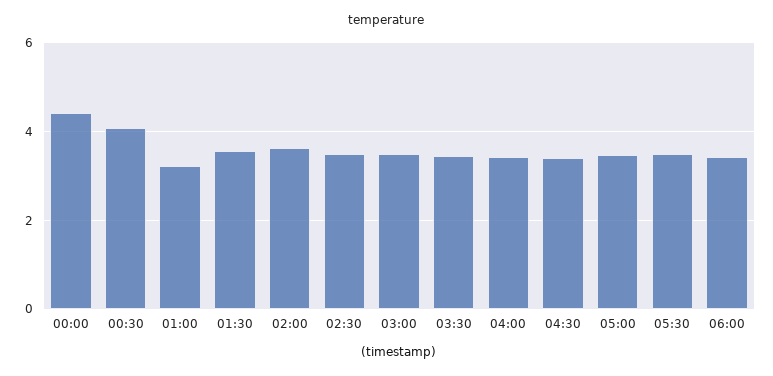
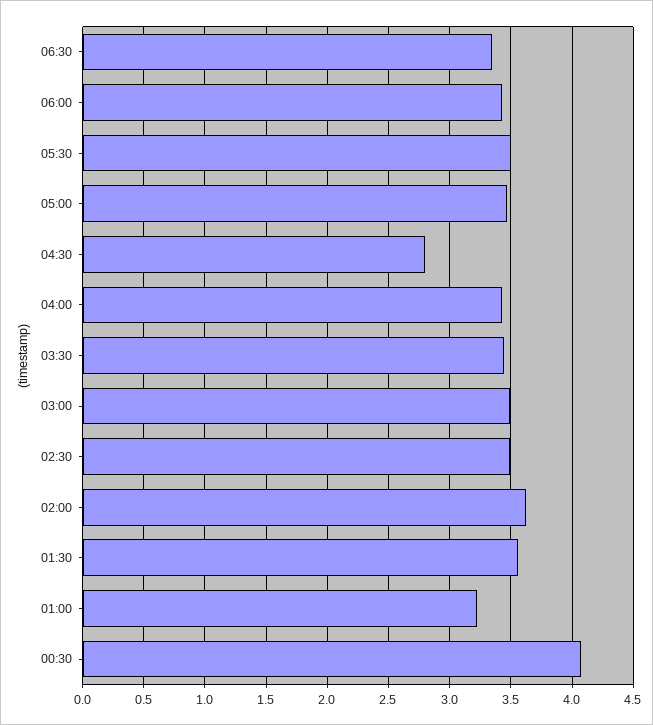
00:00: 4.4 -> none
04:30: 3.4 -> 2.8
06:30: none -> 3.35

